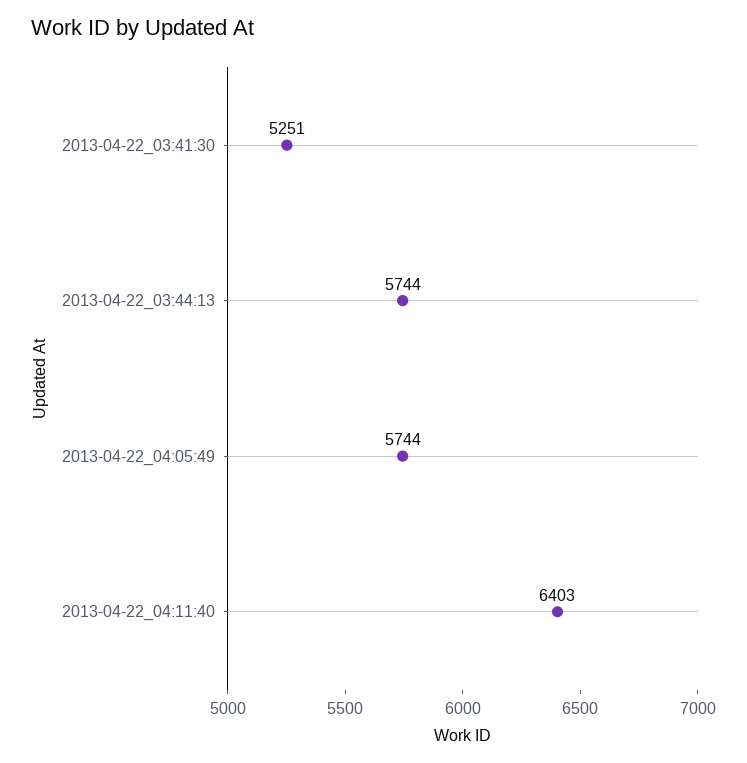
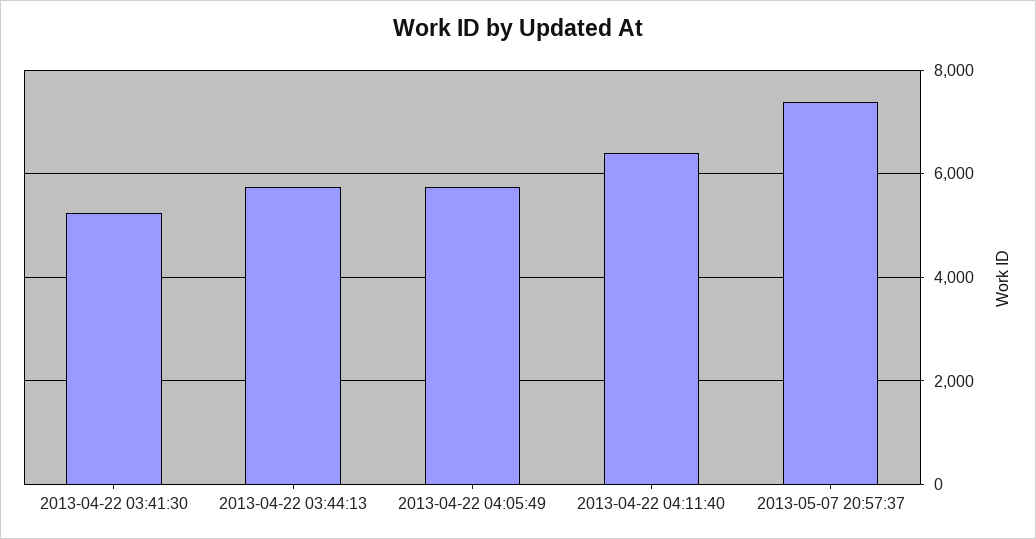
2013-05-07 20:57:37: none -> 7400

